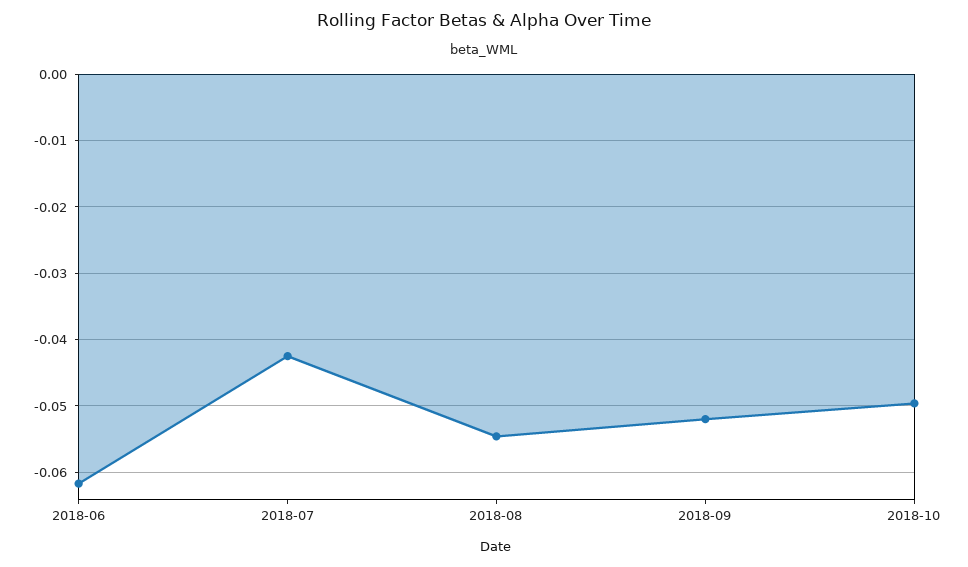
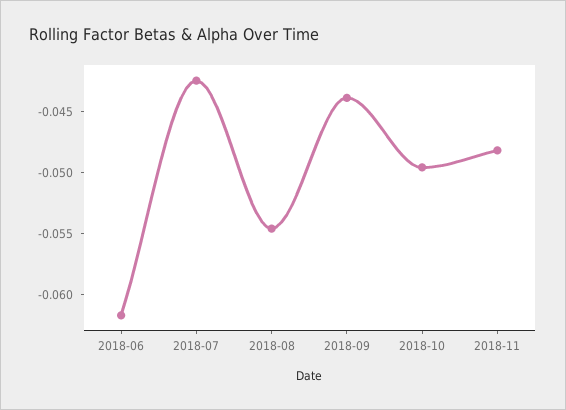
2018-09: -0.052 -> -0.044
2018-11: none -> -0.048

